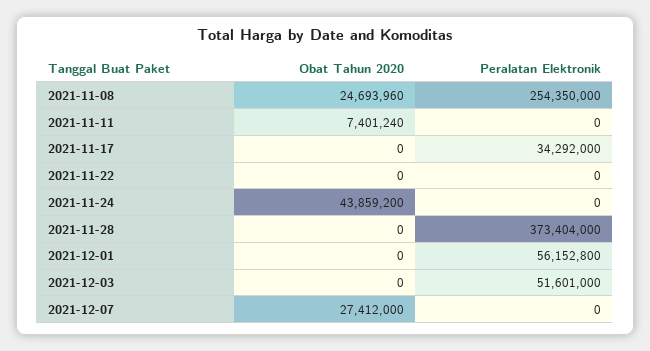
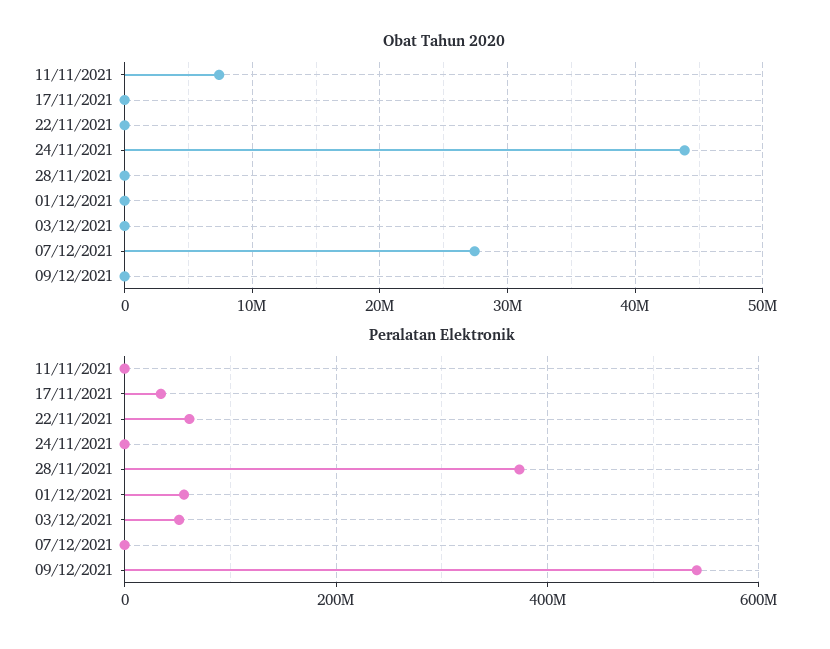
Obat Tahun 2020, 2021-11-08: 24693960 -> none
Peralatan Elektronik, 2021-11-08: 254350000 -> none
Peralatan Elektronik, 2021-11-22: 0 -> 60000000
Obat Tahun 2020, 09/12/2021: none -> 0
Peralatan Elektronik, 09/12/2021: none -> 540000000

